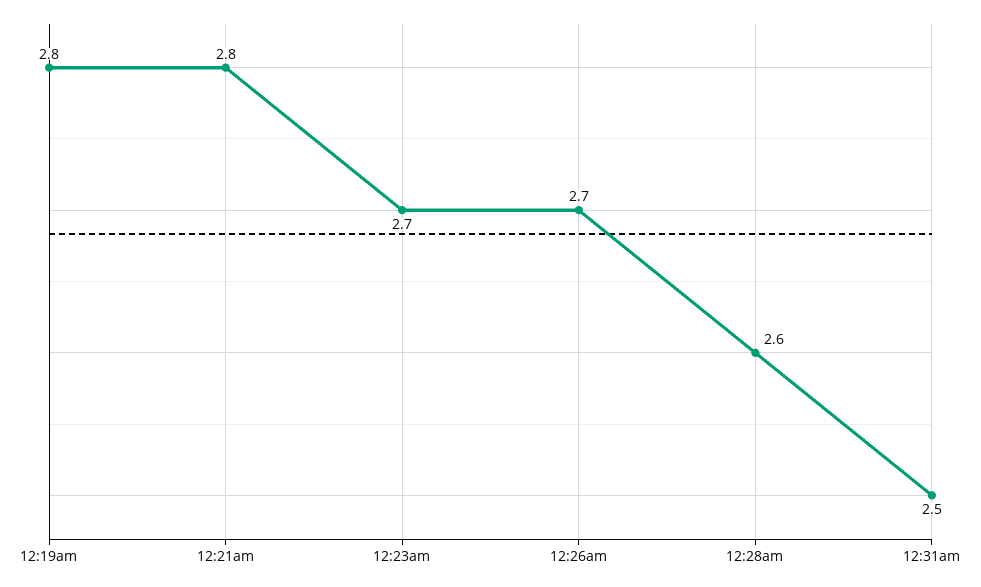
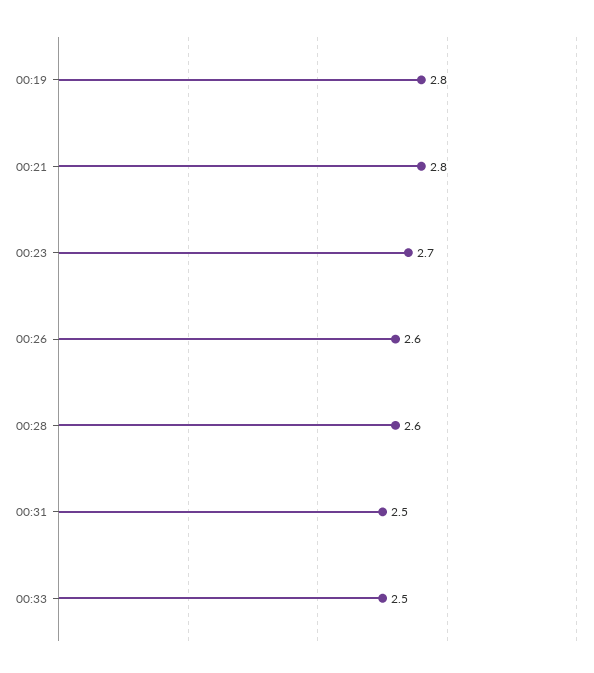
12:26am: 2.7 -> 2.6
00:33: none -> 2.5

